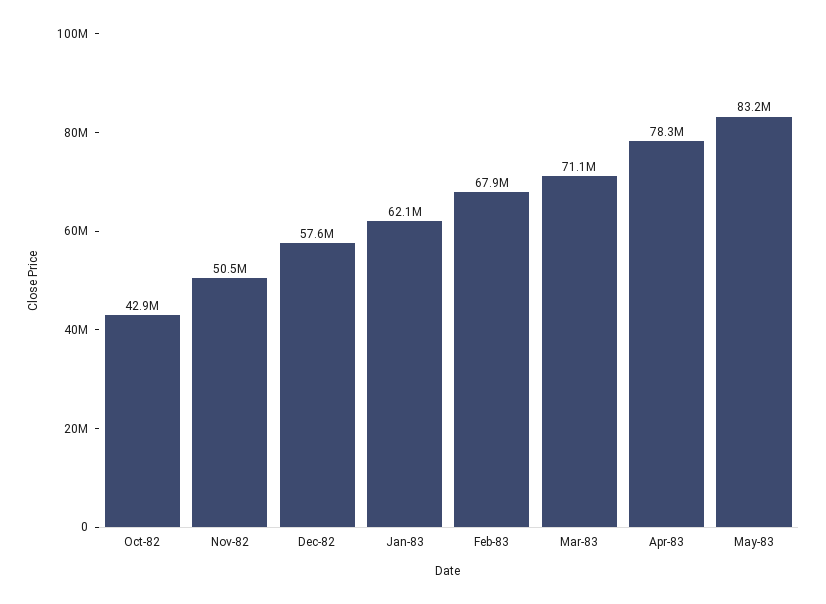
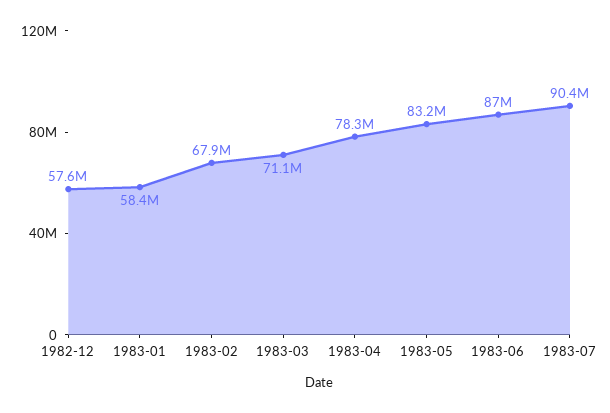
Oct-82: 42900000 -> none
Nov-82: 50500000 -> none
Jan-83: 62100000 -> 58400000
1983-06: none -> 87000000
1983-07: none -> 90400000

